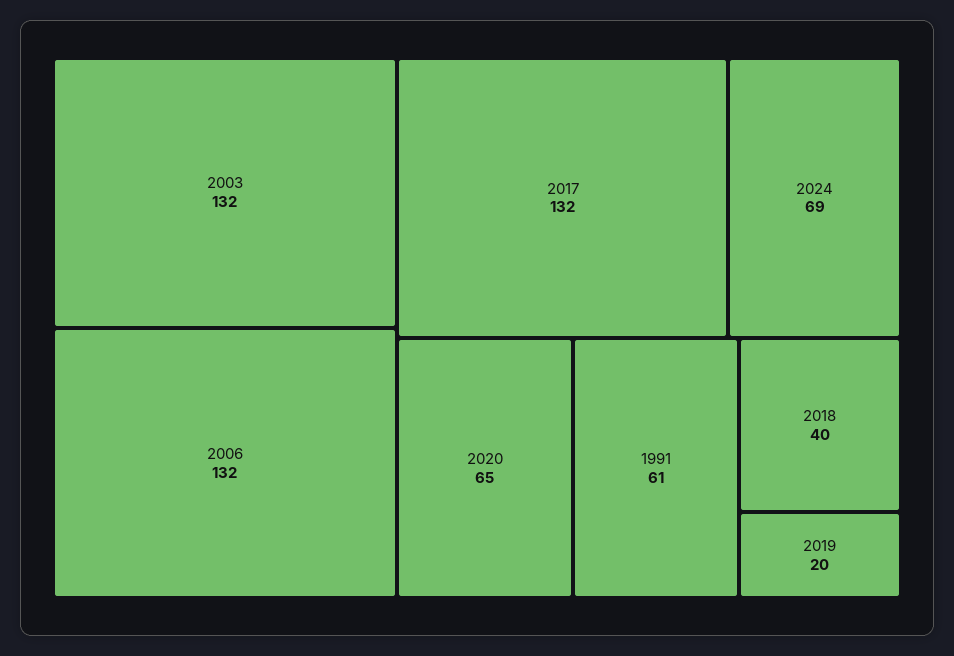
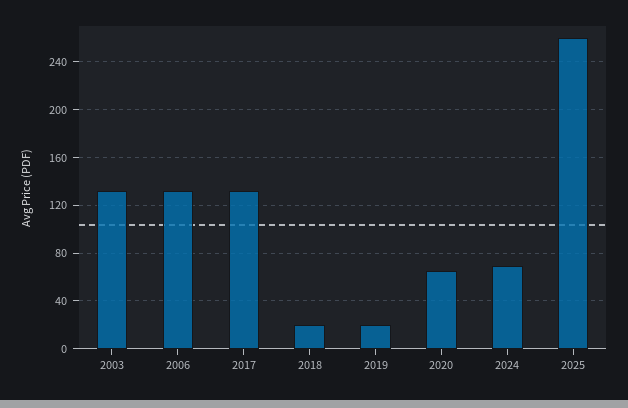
1991: 61 -> none
2018: 40 -> 20
2025: none -> 260

